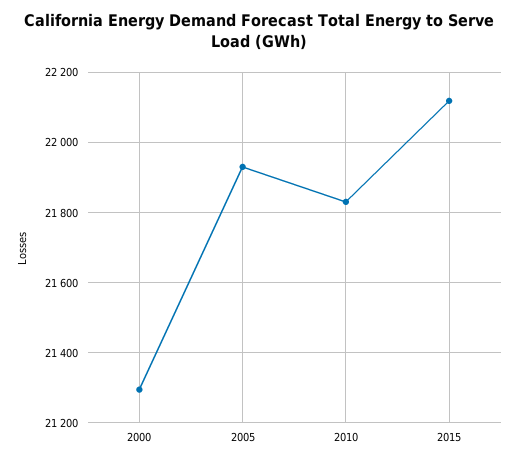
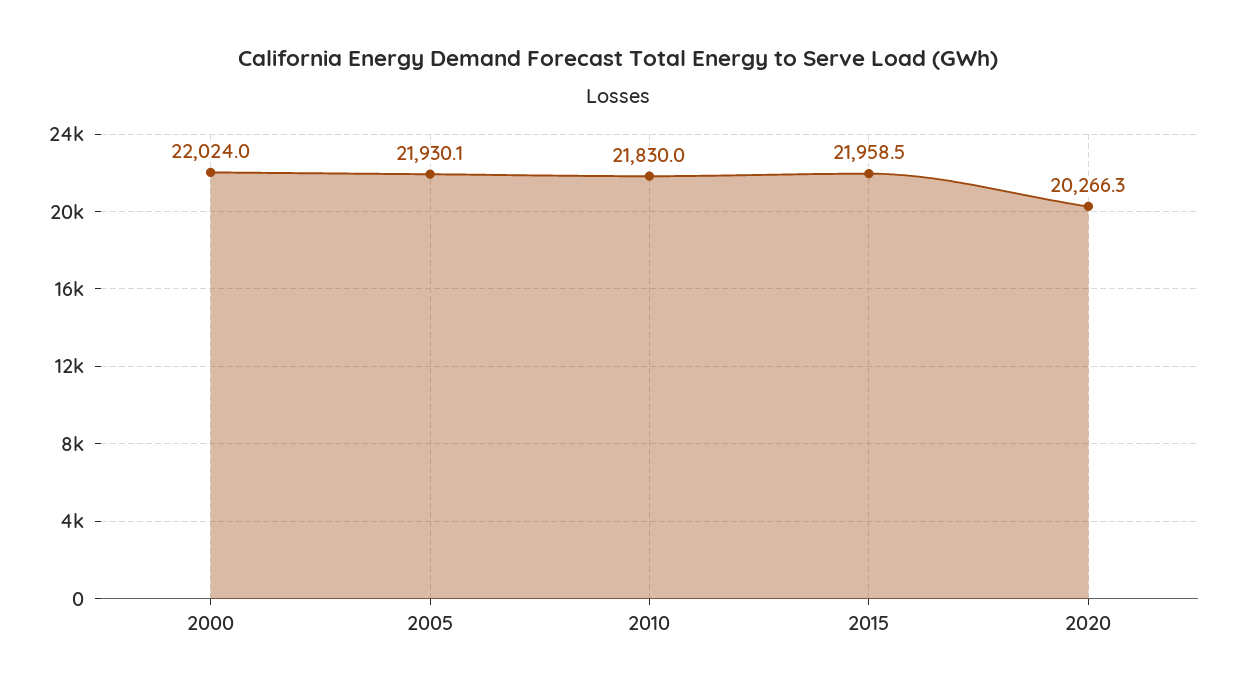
2000: 21300 -> 22024
2015: 22120 -> 21958.5
2020: none -> 20266.3

